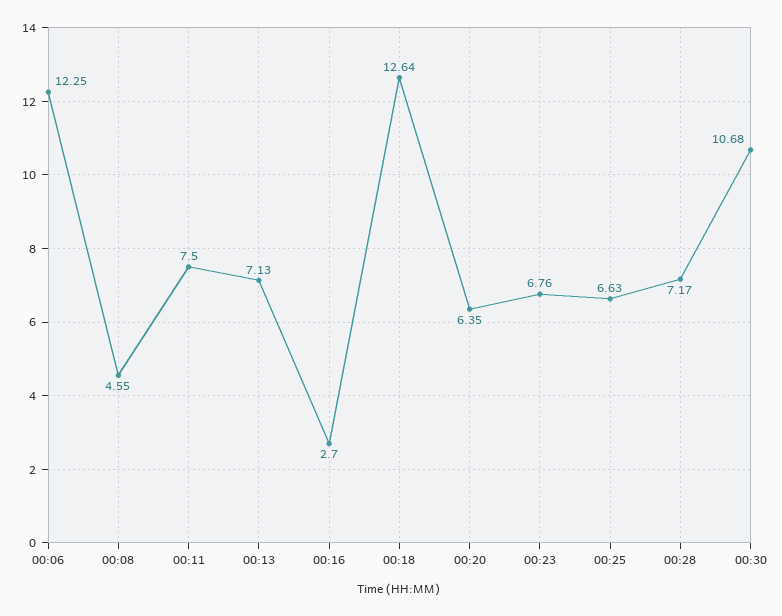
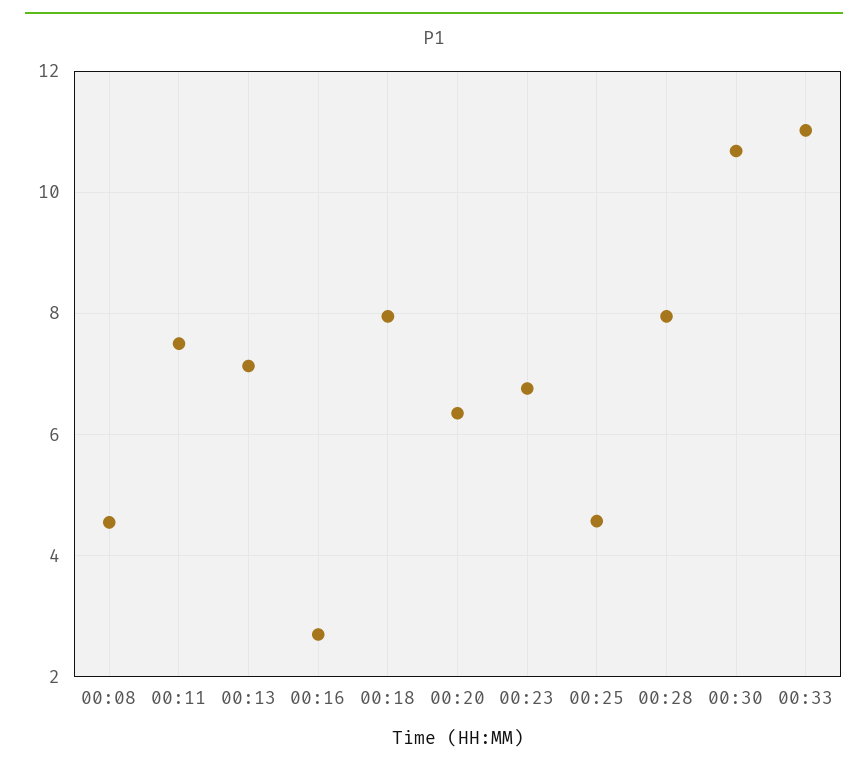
00:06: 12.25 -> none
00:18: 12.64 -> 8
00:25: 6.63 -> 4.6
00:28: 7.17 -> 8
00:33: none -> 11

